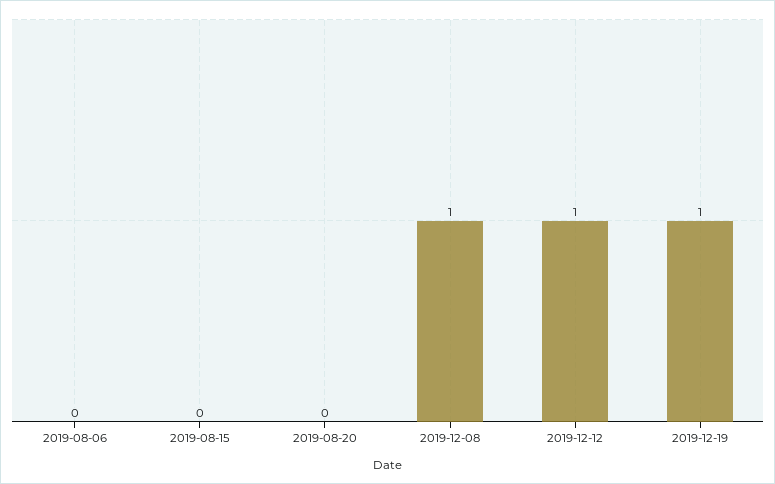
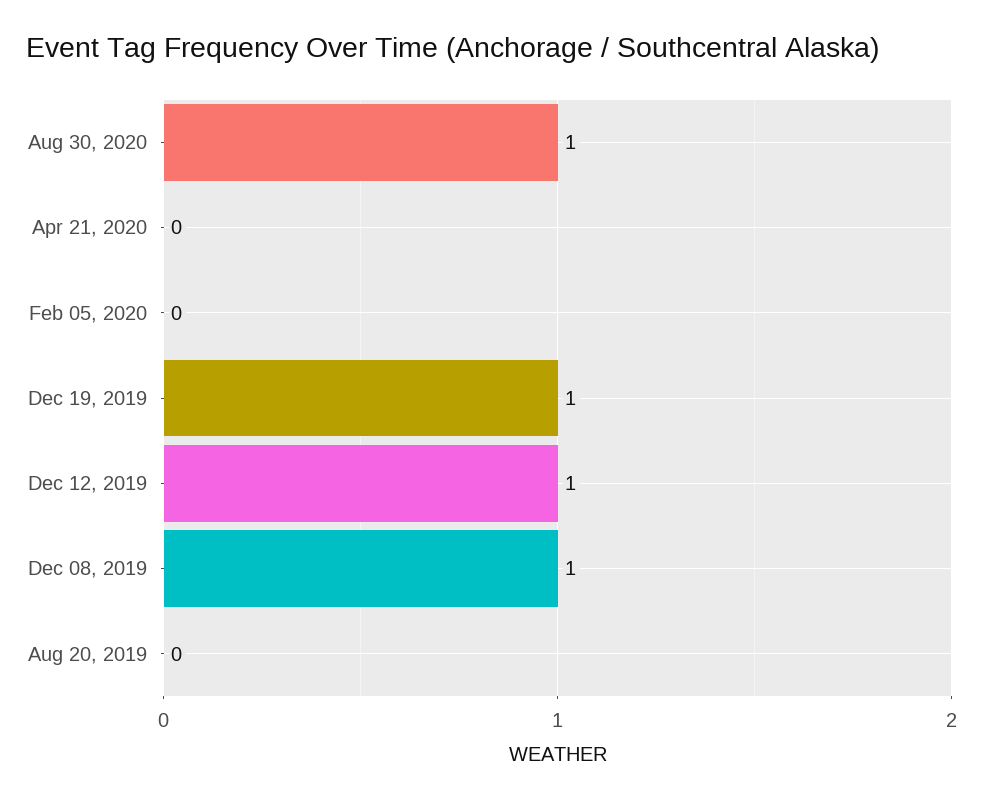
2019-08-06: 0 -> none
2019-08-15: 0 -> none
Aug 30, 2020: none -> 1
Apr 21, 2020: none -> 0
Feb 05, 2020: none -> 0

